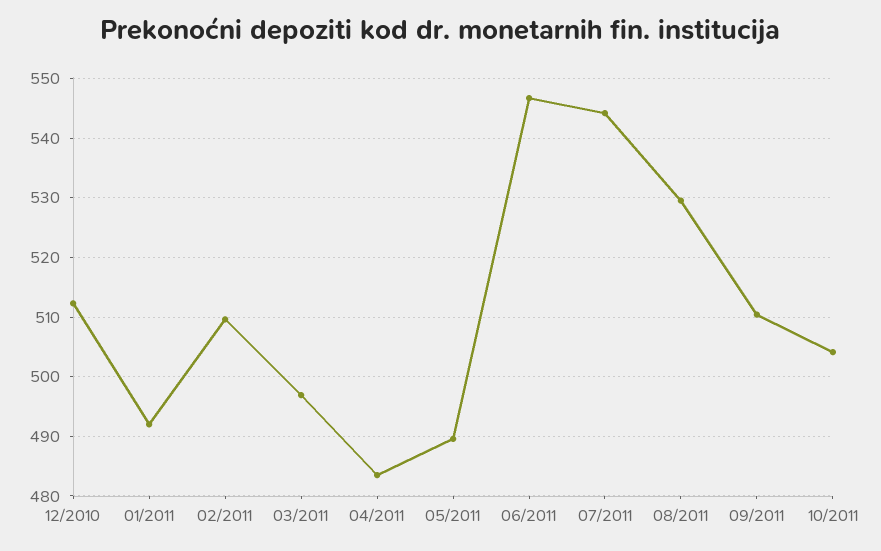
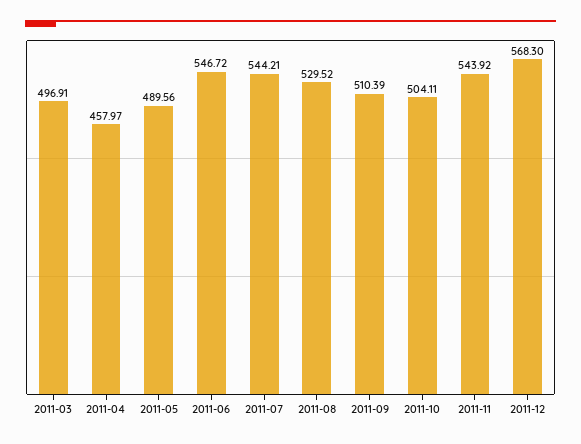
12/2010: 512 -> none
01/2011: 492 -> none
02/2011: 510 -> none
04/2011: 484 -> 457.97
2011-11: none -> 543.92
2011-12: none -> 568.3

